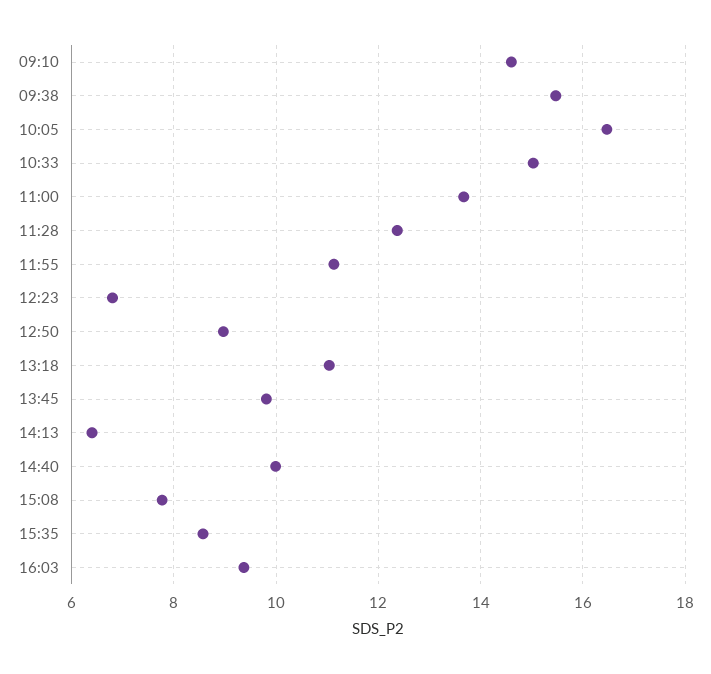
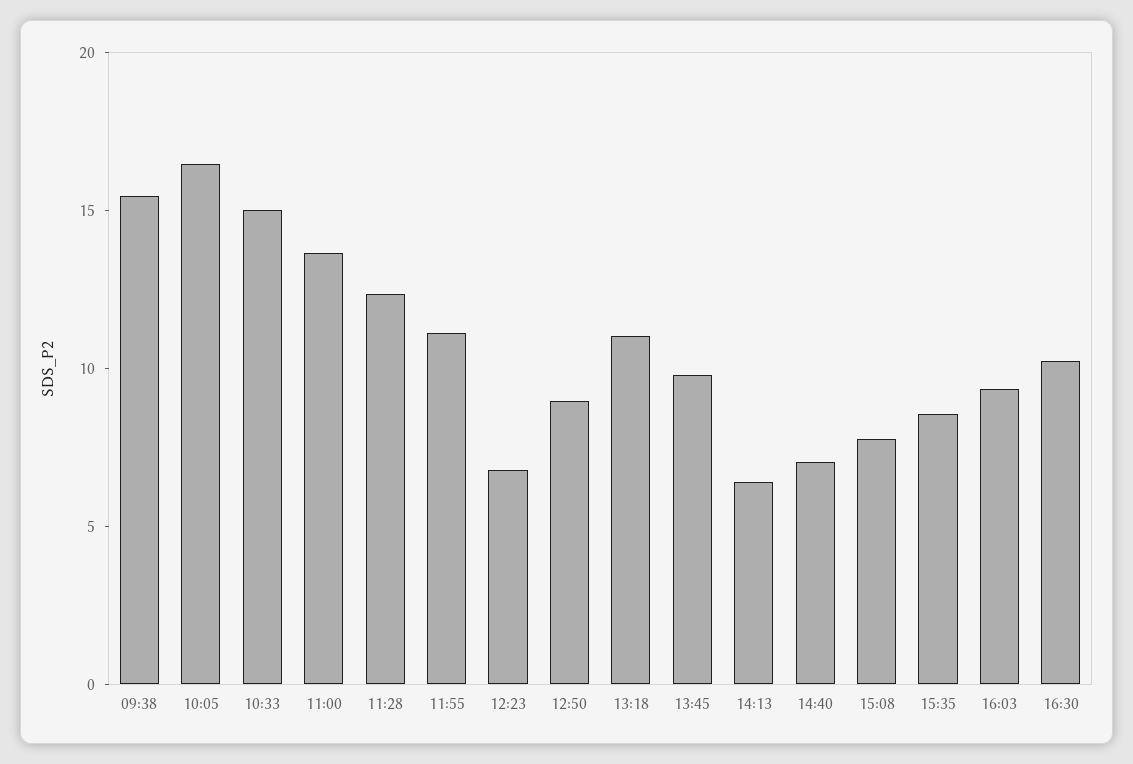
09:10: 14.6 -> none
14:40: 10 -> 7
16:30: none -> 10

